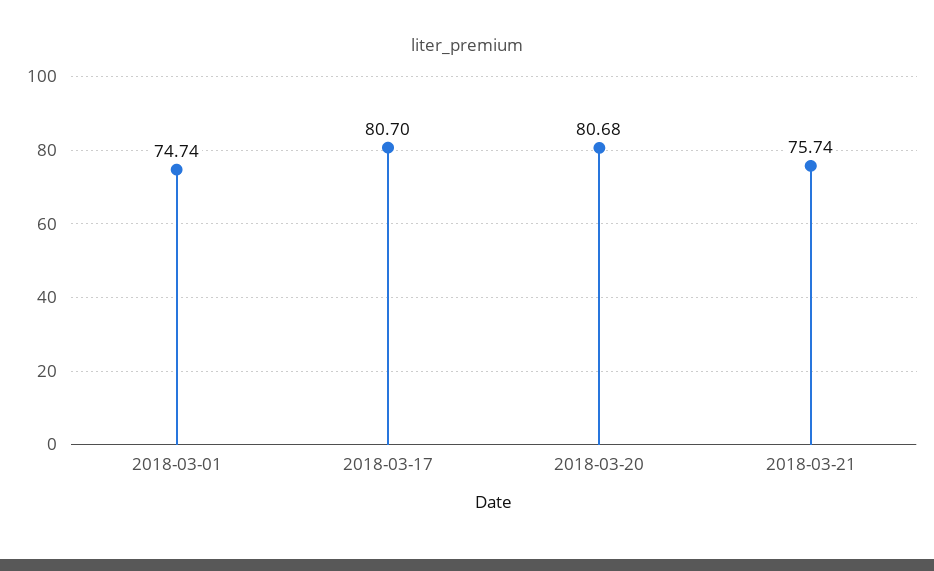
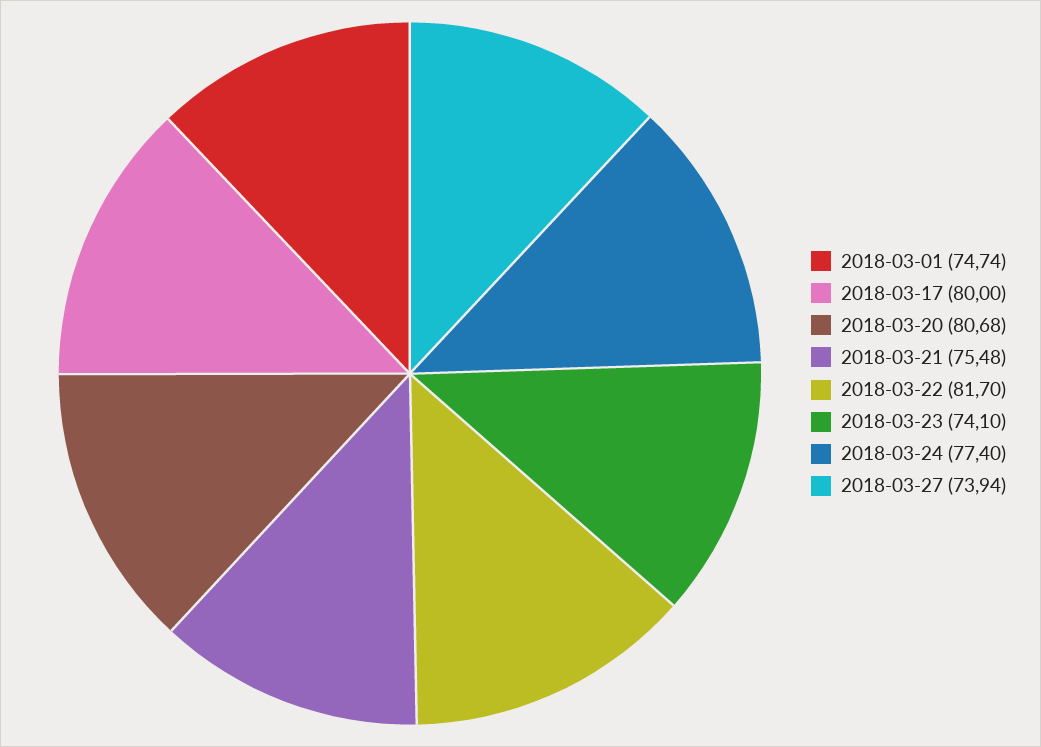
2018-03-17: 80.7 -> 80
2018-03-21: 75.74 -> 75.48
2018-03-22: none -> 81.7
2018-03-23: none -> 74.1
2018-03-24: none -> 77.4
2018-03-27: none -> 73.94

